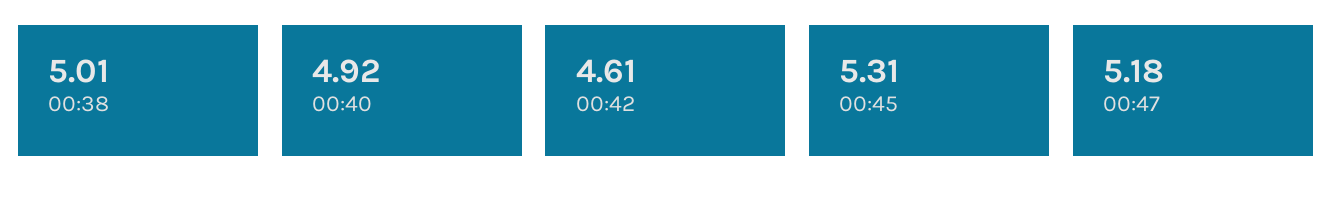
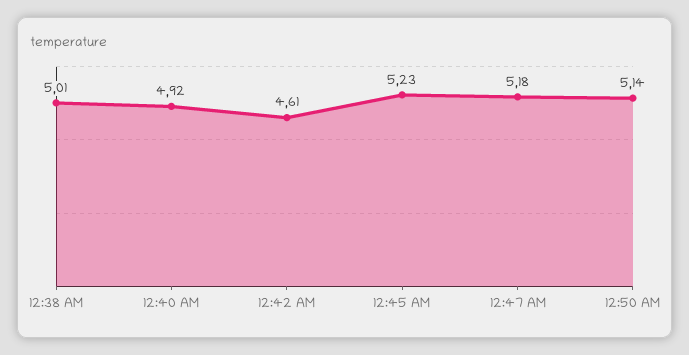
00:45: 5.31 -> 5.23
12:50 AM: none -> 5.14

